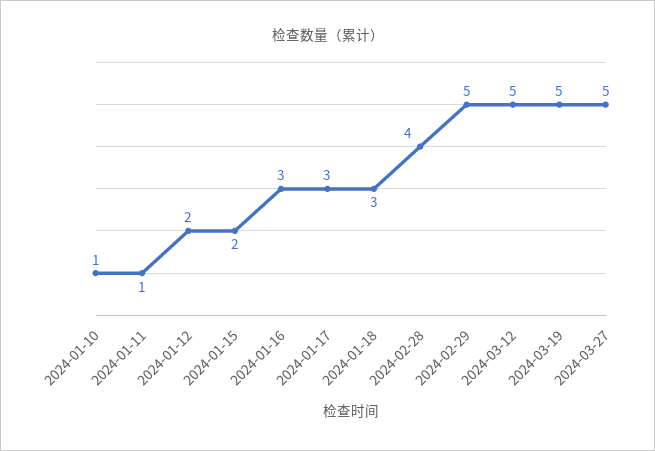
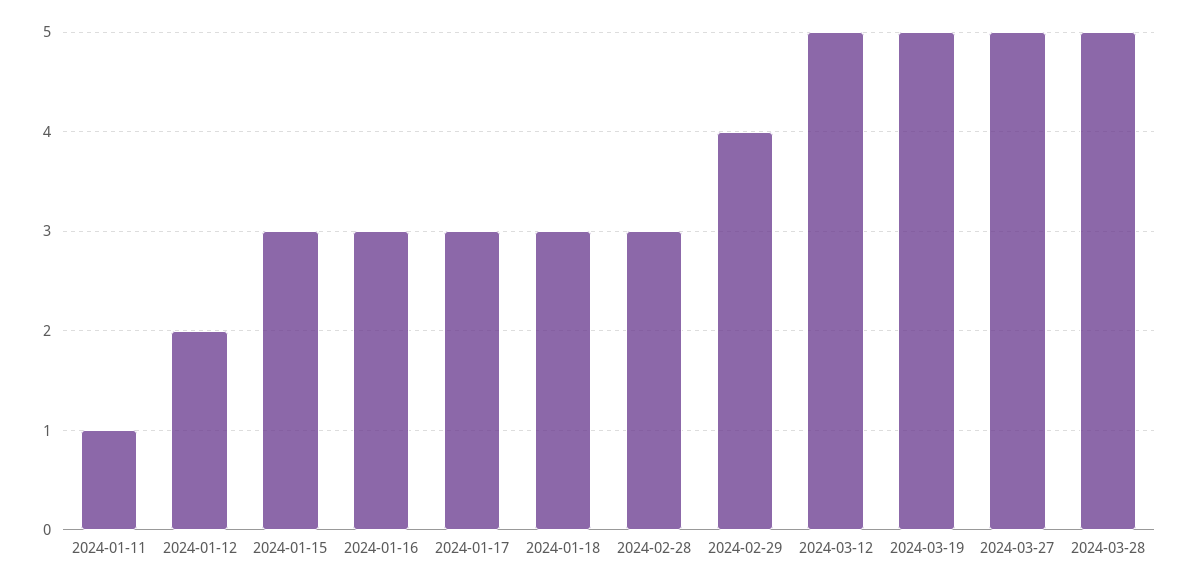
2024-01-10: 1 -> none
2024-01-15: 2 -> 3
2024-02-28: 4 -> 3
2024-02-29: 5 -> 4
2024-03-28: none -> 5

